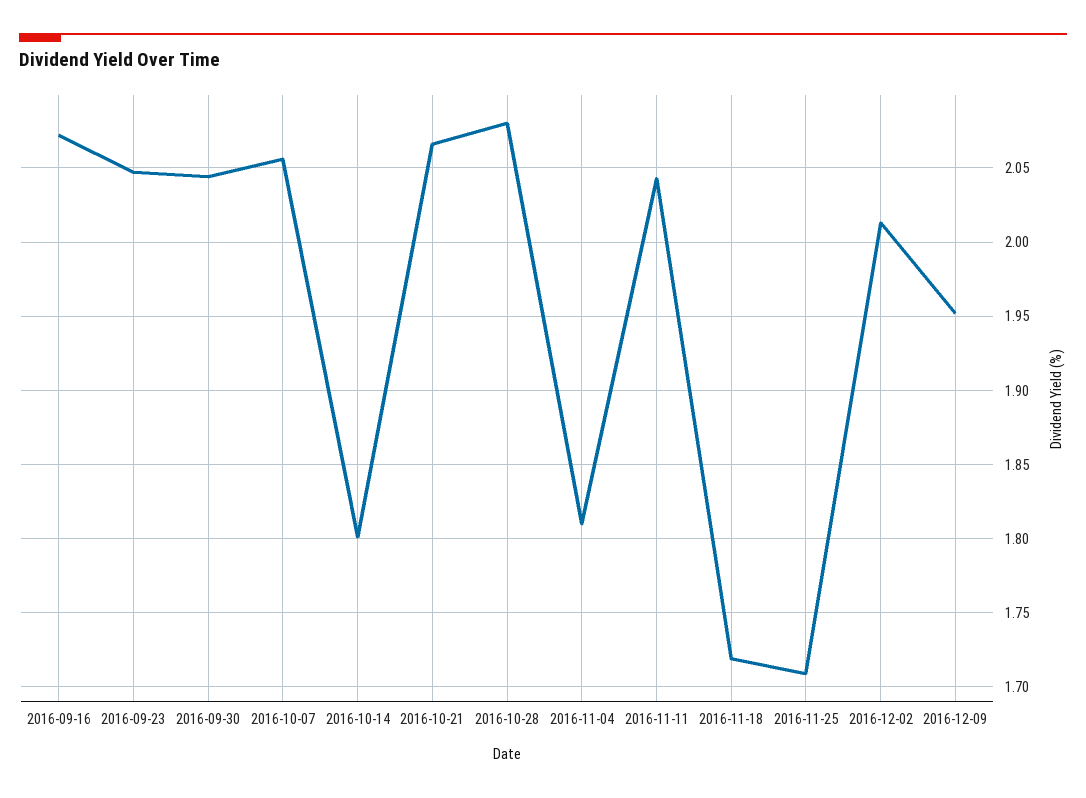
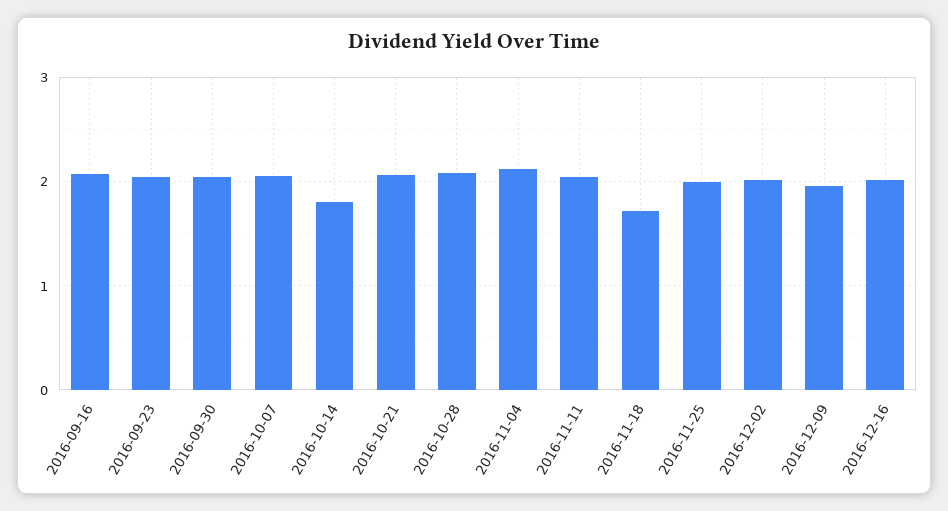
2016-11-04: 1.81 -> 2.1
2016-11-25: 1.71 -> 2
2016-12-16: none -> 2

